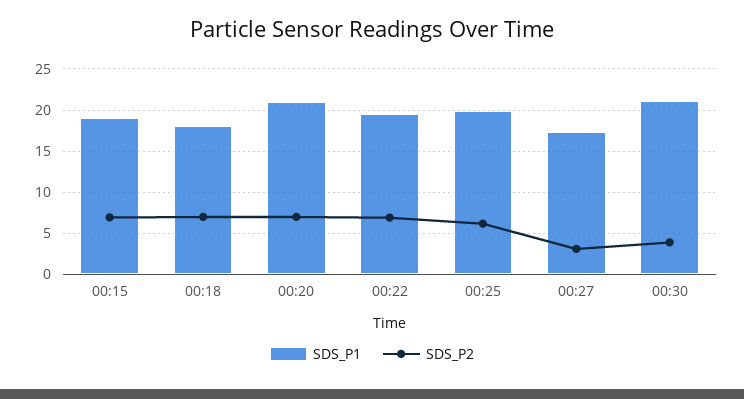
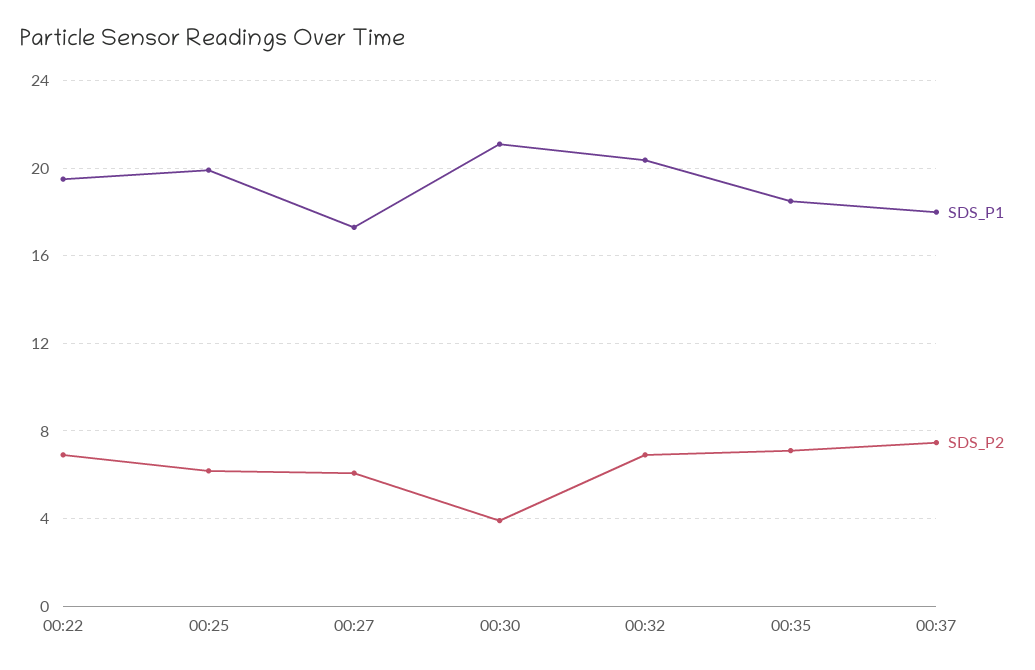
SDS_P1, 00:15: 19 -> none
SDS_P2, 00:15: 7 -> none
SDS_P1, 00:18: 18 -> none
SDS_P2, 00:18: 7 -> none
SDS_P1, 00:20: 21 -> none
SDS_P2, 00:20: 7 -> none
SDS_P2, 00:27: 3 -> 6
SDS_P1, 00:32: none -> 20.5
SDS_P2, 00:32: none -> 7
SDS_P1, 00:35: none -> 18.5
SDS_P2, 00:35: none -> 7
SDS_P1, 00:37: none -> 18
SDS_P2, 00:37: none -> 7.5

